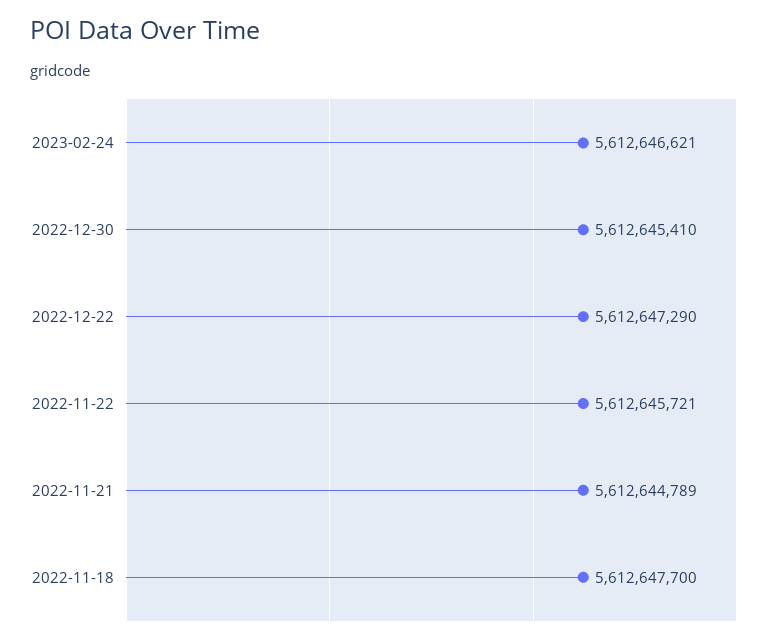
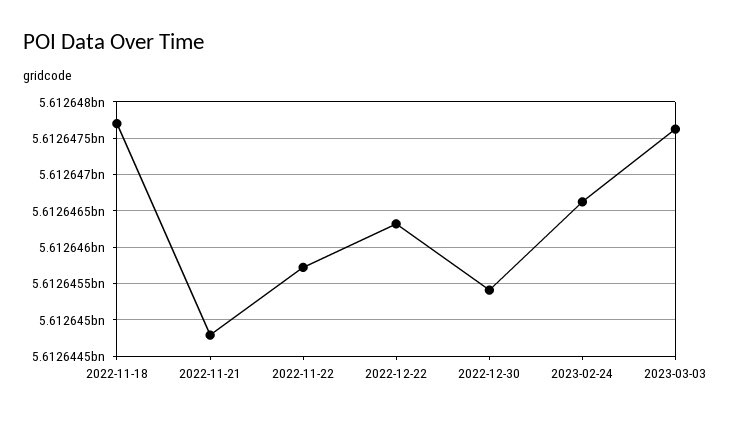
2022-12-22: 5612647290 -> 5612646300
2023-03-03: none -> 5612647600

